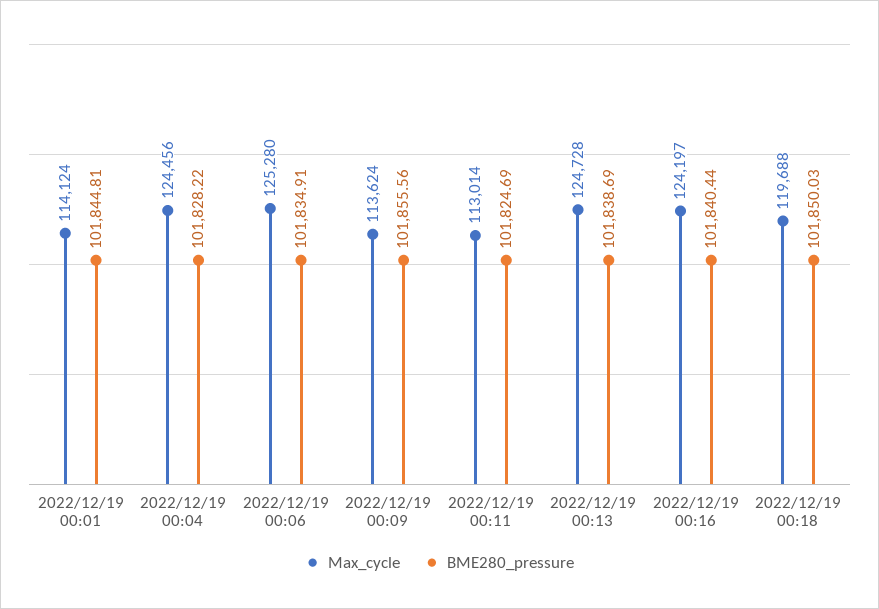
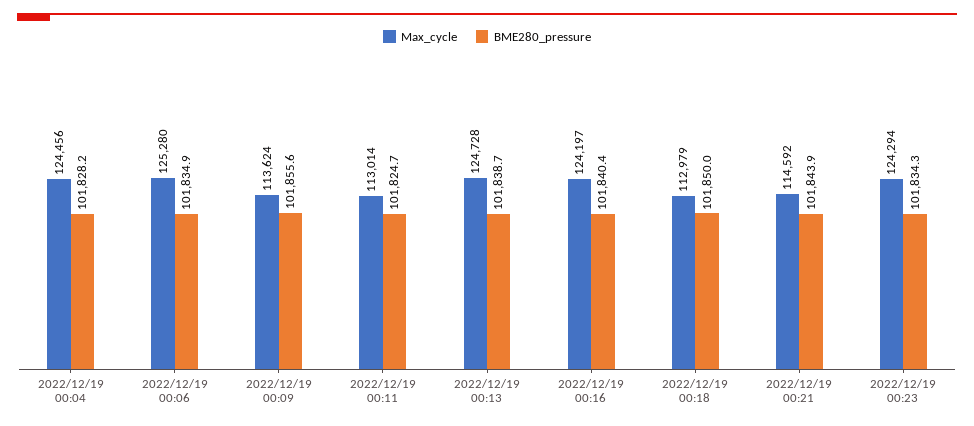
Max_cycle, 2022/12/19 00:01: 114124 -> none
BME280_pressure, 2022/12/19 00:01: 101844.81 -> none
Max_cycle, 2022/12/19 00:18: 119688 -> 112979
Max_cycle, 2022/12/19 00:21: none -> 114592
BME280_pressure, 2022/12/19 00:21: none -> 101843.9
Max_cycle, 2022/12/19 00:23: none -> 124294
BME280_pressure, 2022/12/19 00:23: none -> 101834.3

